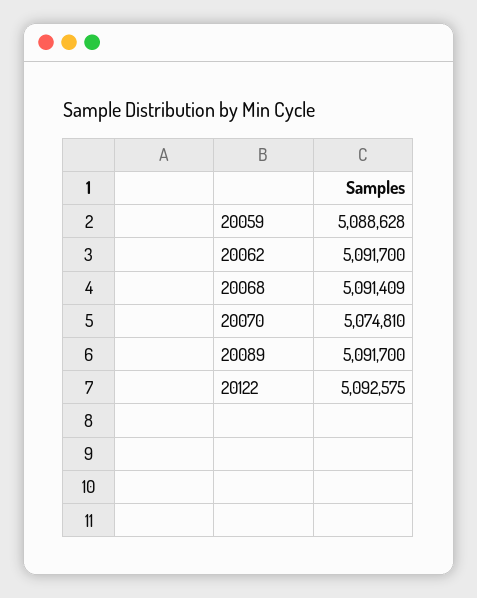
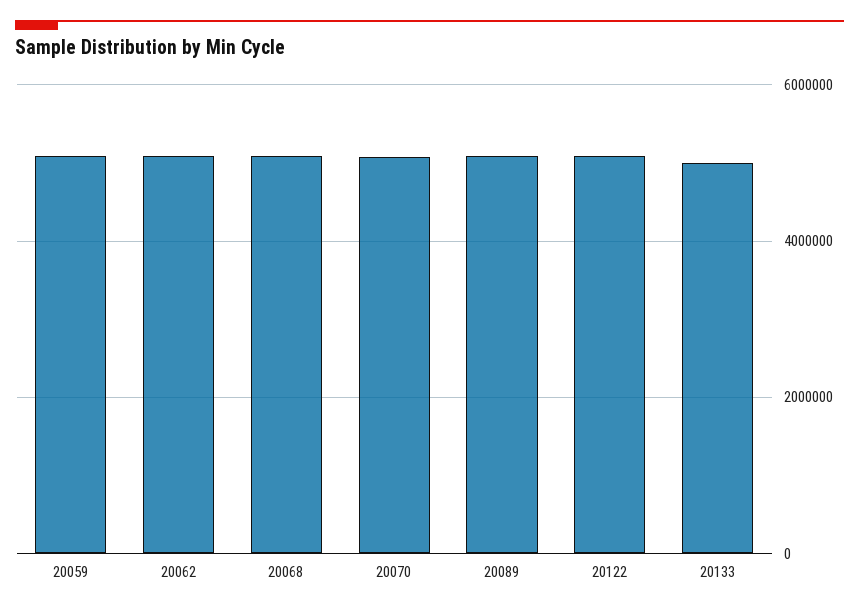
20133: none -> 5000000

